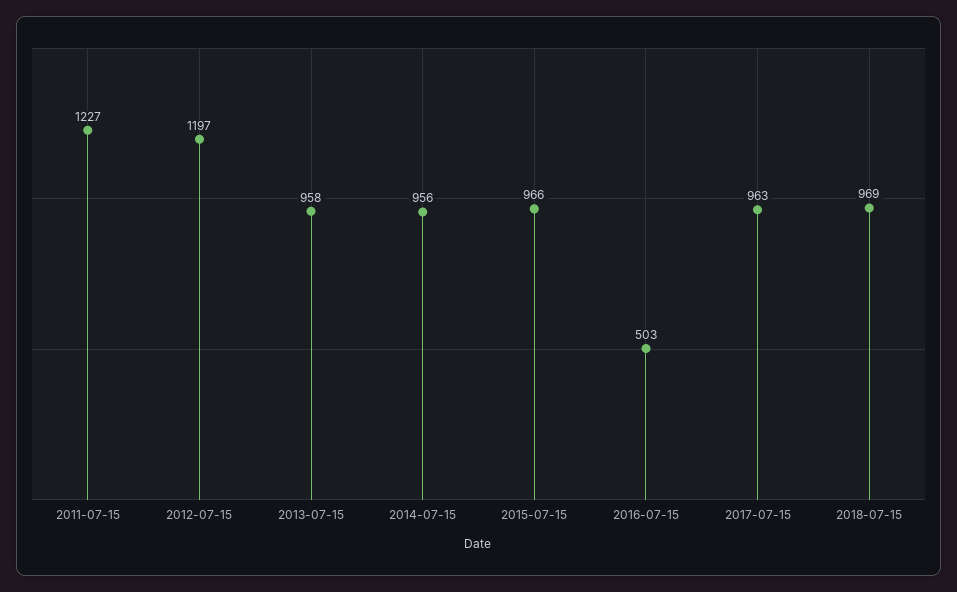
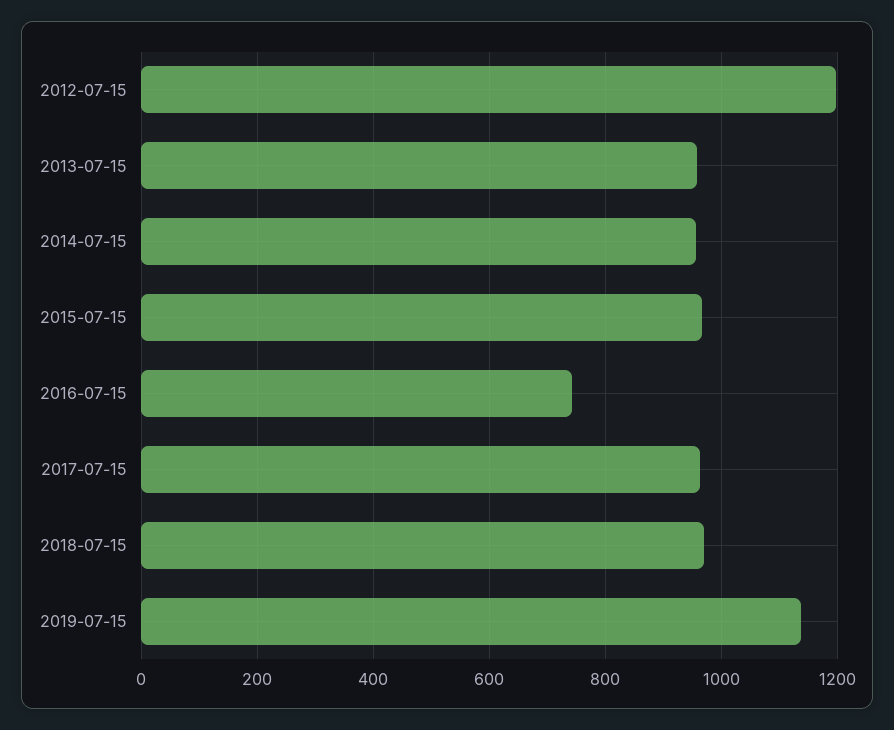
2011-07-15: 1227 -> none
2016-07-15: 503 -> 740
2019-07-15: none -> 1140

